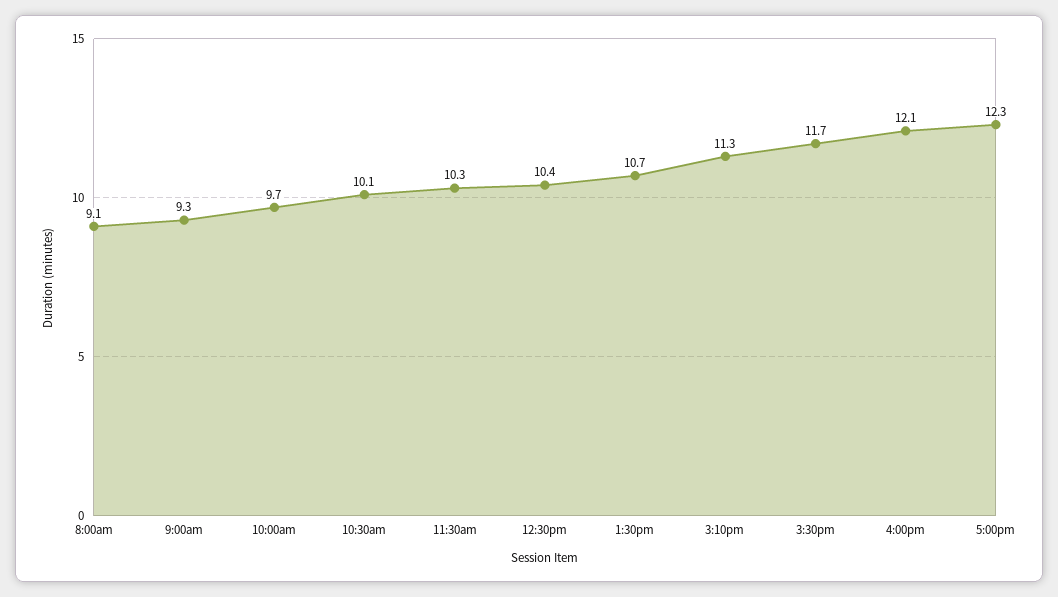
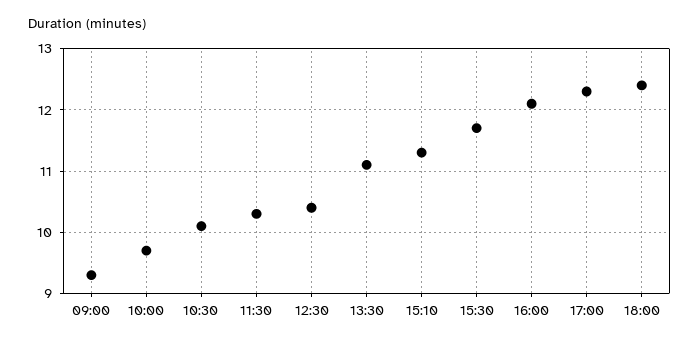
8:00am: 9.1 -> none
1:30pm: 10.7 -> 11.1
18:00: none -> 12.4

